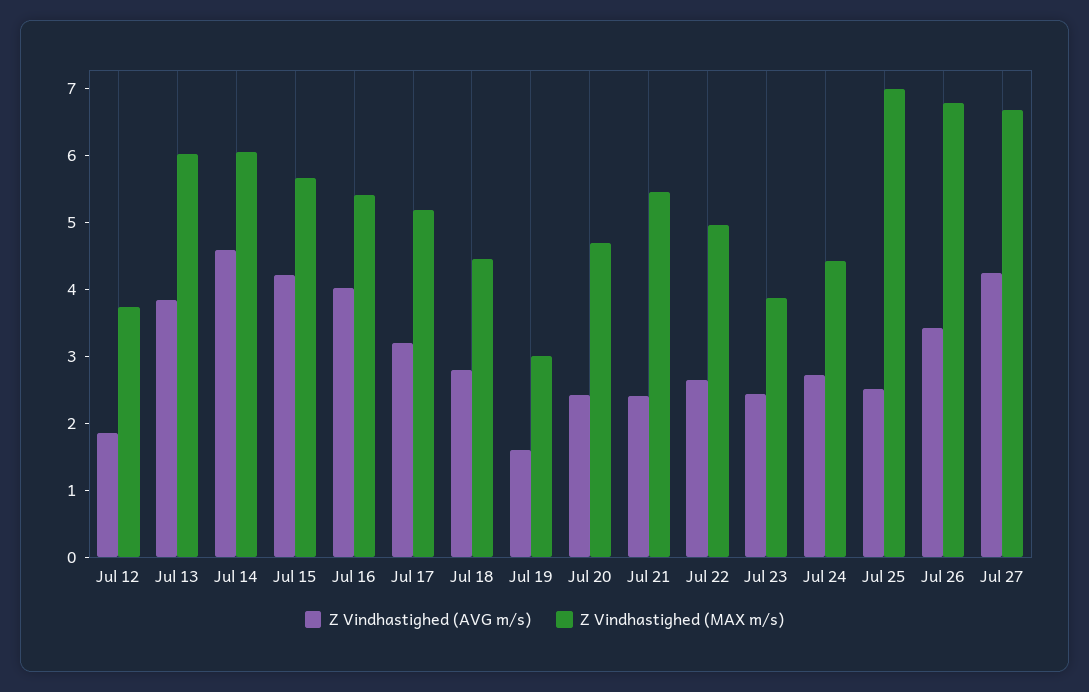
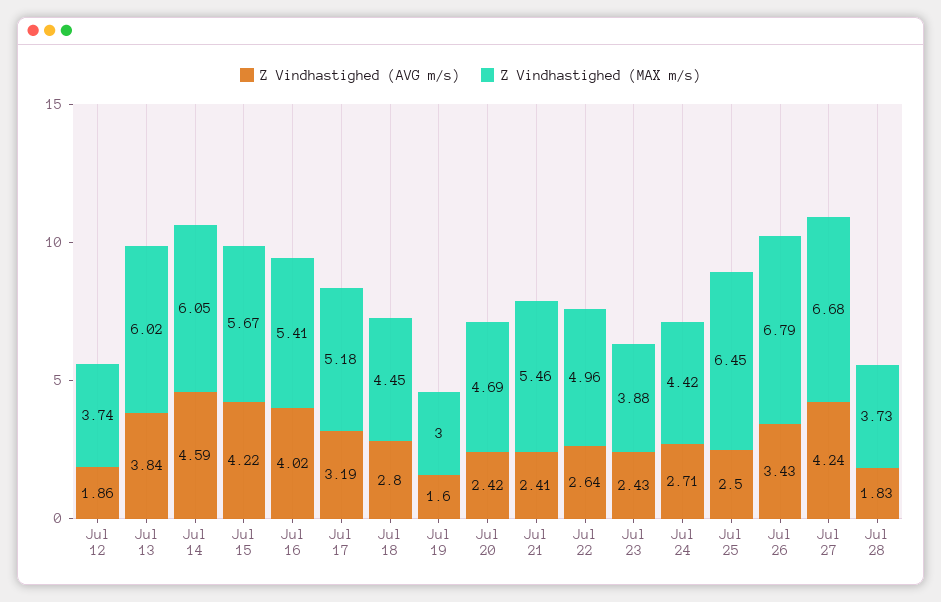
Z Vindhastighed (MAX m/s), Jul 25: 7 -> 6.45
Z Vindhastighed (AVG m/s), Jul 28: none -> 1.83
Z Vindhastighed (MAX m/s), Jul 28: none -> 3.73

